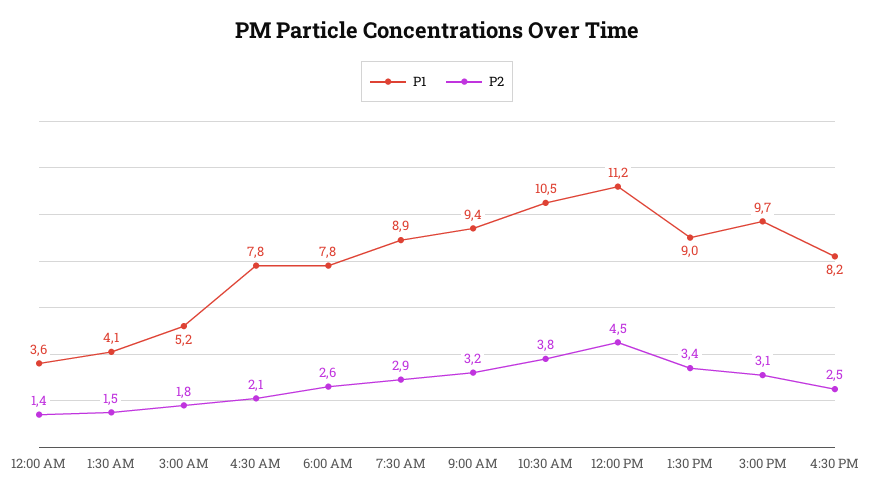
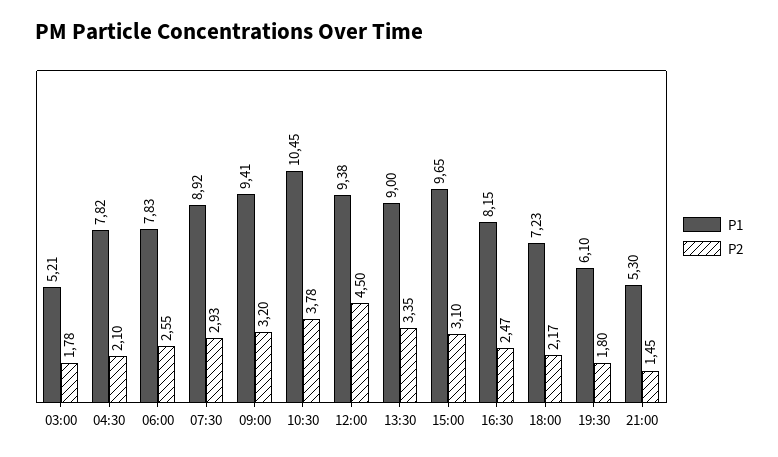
P1, 12:00 AM: 3.6 -> none
P2, 12:00 AM: 1.4 -> none
P1, 1:30 AM: 4.1 -> none
P2, 1:30 AM: 1.5 -> none
P1, 12:00 PM: 11.2 -> 9.38
P1, 18:00: none -> 7.23
P2, 18:00: none -> 2.17
P1, 19:30: none -> 6.1
P2, 19:30: none -> 1.8
P1, 21:00: none -> 5.3
P2, 21:00: none -> 1.45

